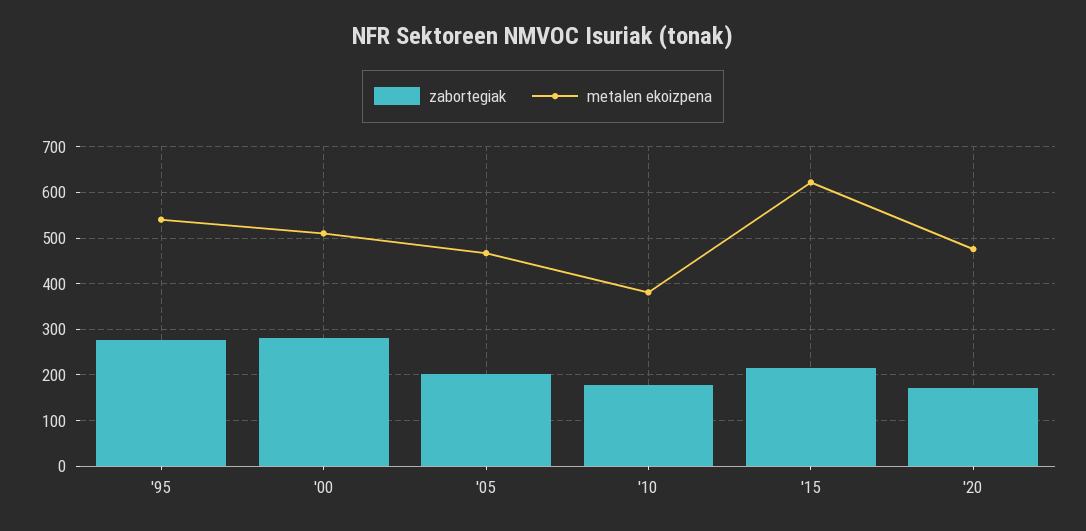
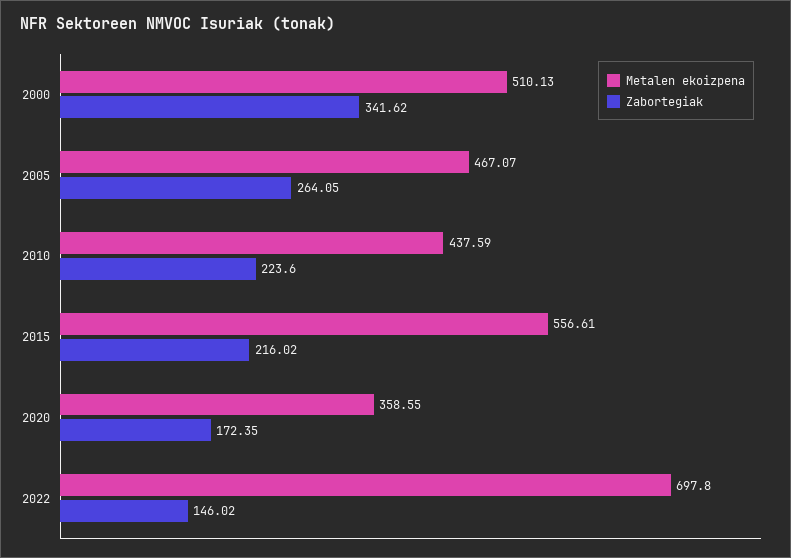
zabortegiak, '95: 280 -> none
metalen ekoizpena, '95: 540 -> none
zabortegiak, '00: 280 -> 341.62
zabortegiak, '05: 200 -> 264.05
zabortegiak, '10: 180 -> 223.6
metalen ekoizpena, '10: 380 -> 437.59
metalen ekoizpena, '15: 620 -> 556.61
metalen ekoizpena, '20: 480 -> 358.55
metalen ekoizpena, 2022: none -> 697.8
zabortegiak, 2022: none -> 146.02

